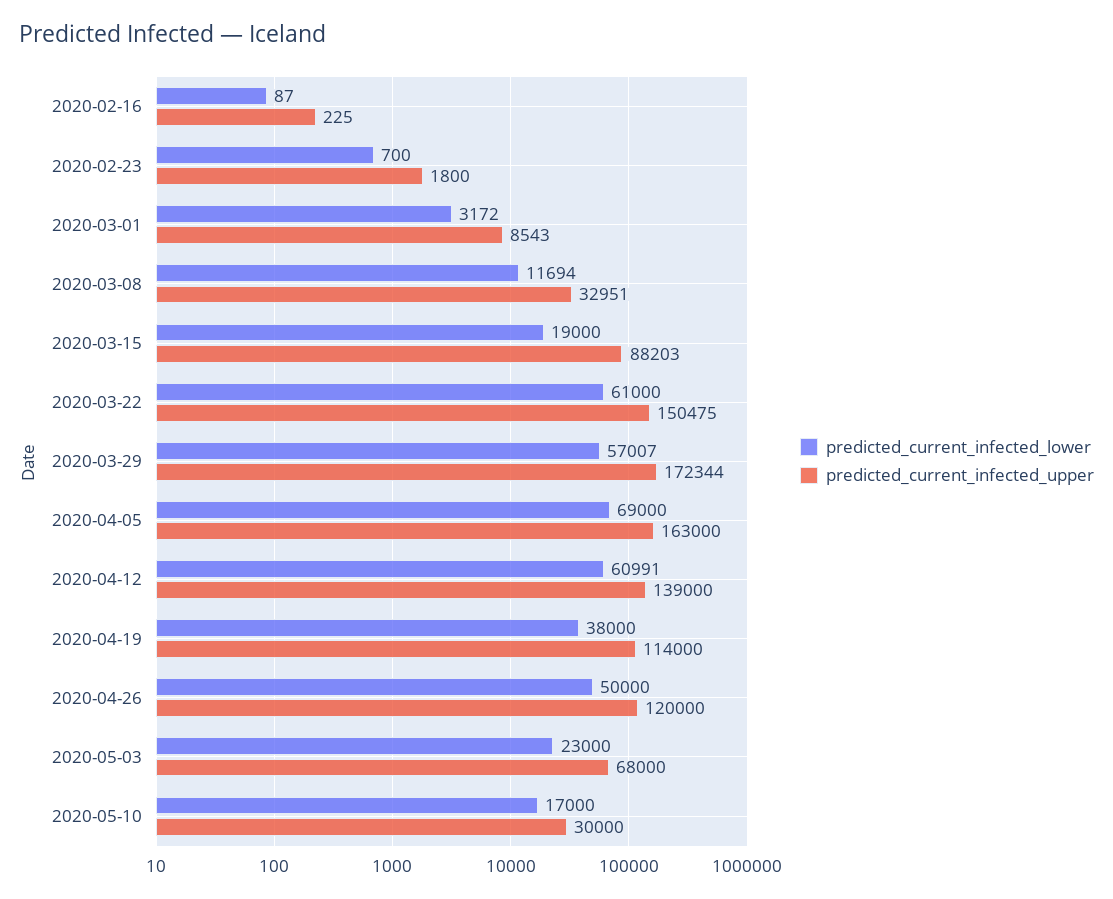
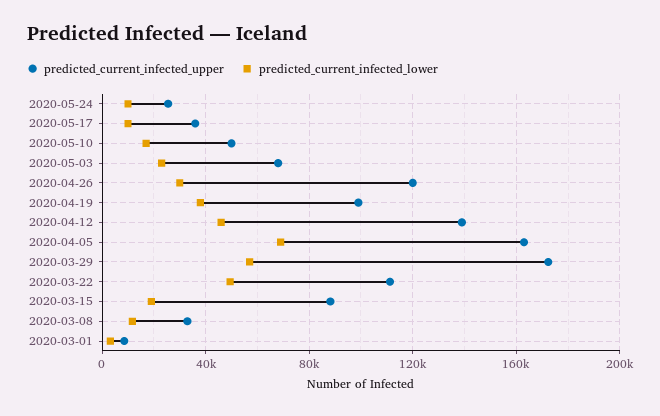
predicted_current_infected_lower, 2020-02-16: 87 -> none
predicted_current_infected_upper, 2020-02-16: 225 -> none
predicted_current_infected_lower, 2020-02-23: 700 -> none
predicted_current_infected_upper, 2020-02-23: 1800 -> none
predicted_current_infected_lower, 2020-03-22: 61000 -> 50000
predicted_current_infected_upper, 2020-03-22: 150475 -> 110000
predicted_current_infected_lower, 2020-04-12: 60991 -> 45000
predicted_current_infected_upper, 2020-04-19: 114000 -> 100000
predicted_current_infected_lower, 2020-04-26: 50000 -> 30000
predicted_current_infected_upper, 2020-05-10: 30000 -> 50000
predicted_current_infected_upper, 2020-05-24: none -> 25000
predicted_current_infected_lower, 2020-05-24: none -> 10000
predicted_current_infected_upper, 2020-05-17: none -> 35000
predicted_current_infected_lower, 2020-05-17: none -> 10000

